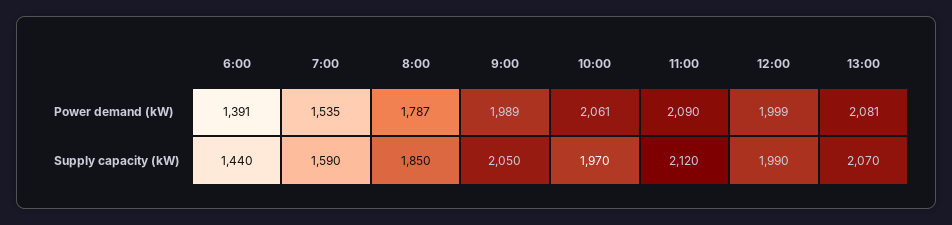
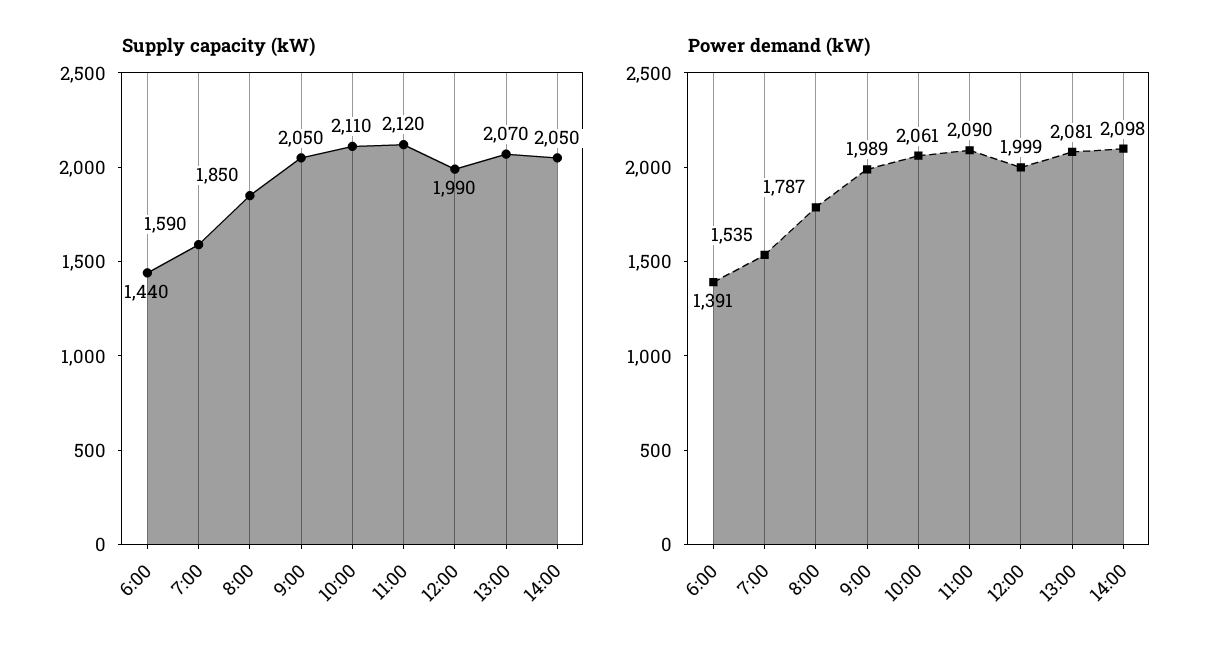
Supply capacity (kW), 10:00: 1970 -> 2110
Supply capacity (kW), 14:00: none -> 2050
Power demand (kW), 14:00: none -> 2098

